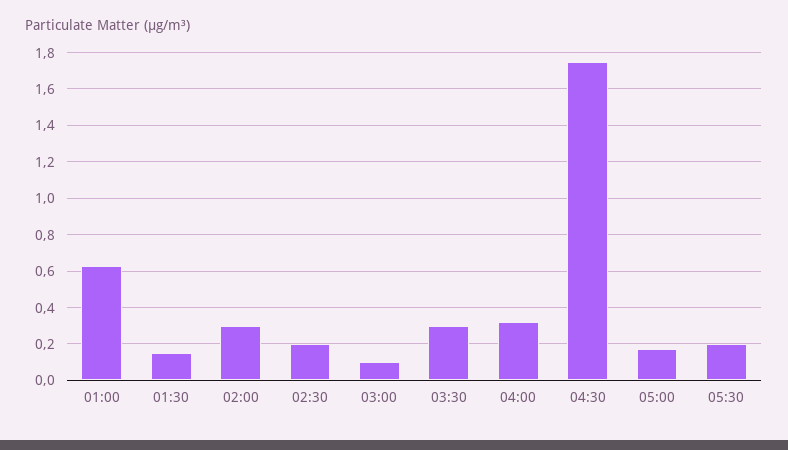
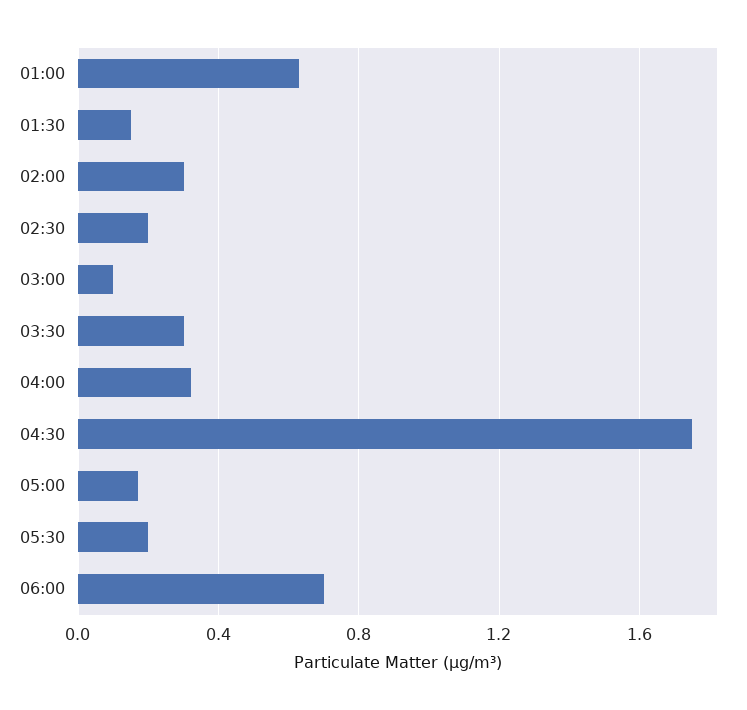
06:00: none -> 0.7

